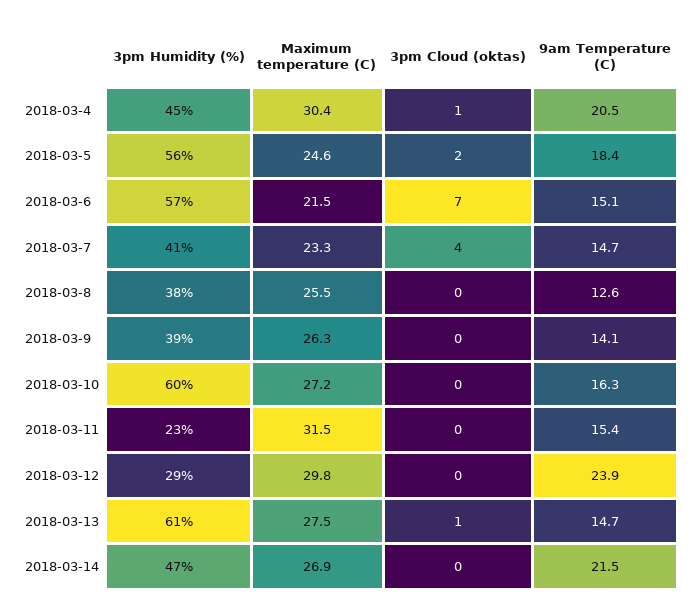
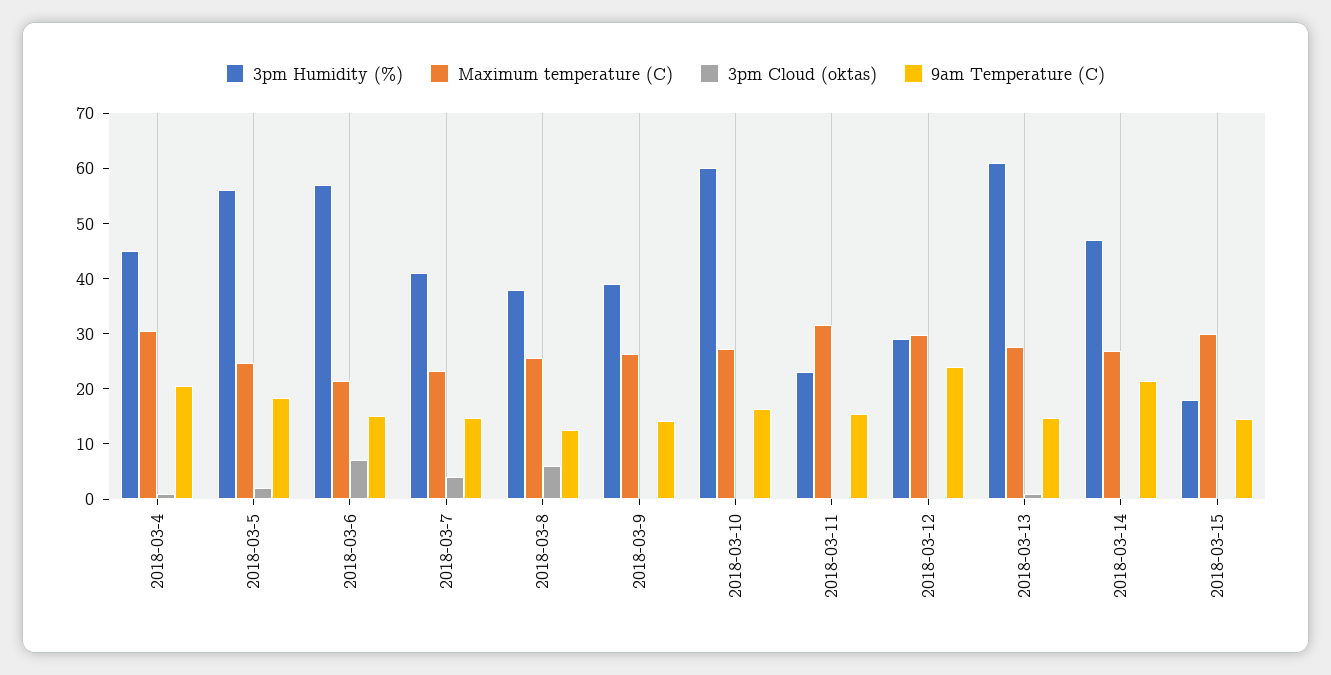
3pm Cloud (oktas), 2018-03-8: 0 -> 6
3pm Humidity (%), 2018-03-15: none -> 18
Maximum temperature (C), 2018-03-15: none -> 30
3pm Cloud (oktas), 2018-03-15: none -> 0
9am Temperature (C), 2018-03-15: none -> 14

